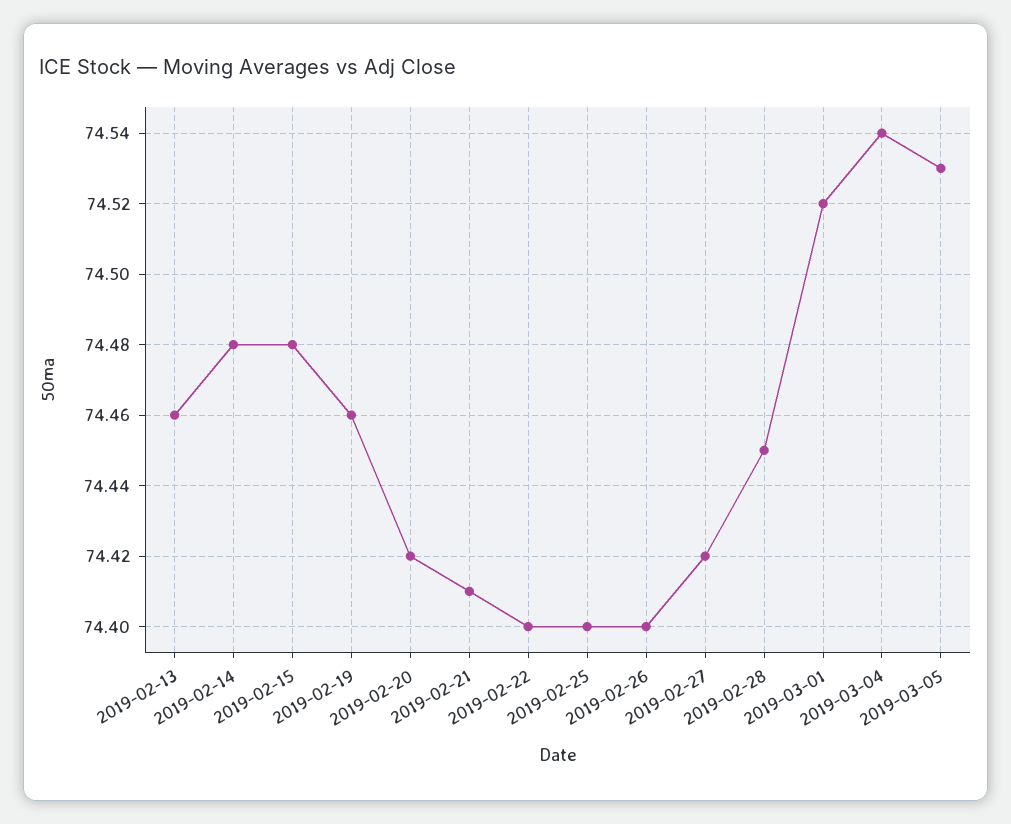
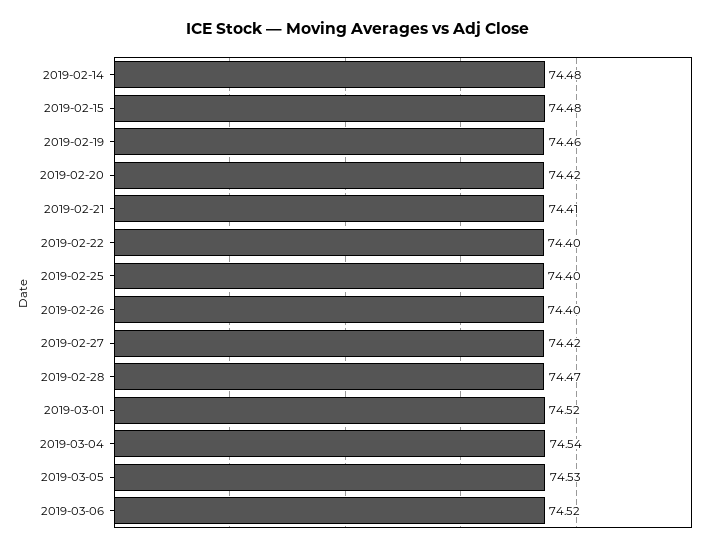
2019-02-13: 74.46 -> none
2019-02-28: 74.45 -> 74.47
2019-03-06: none -> 74.52

